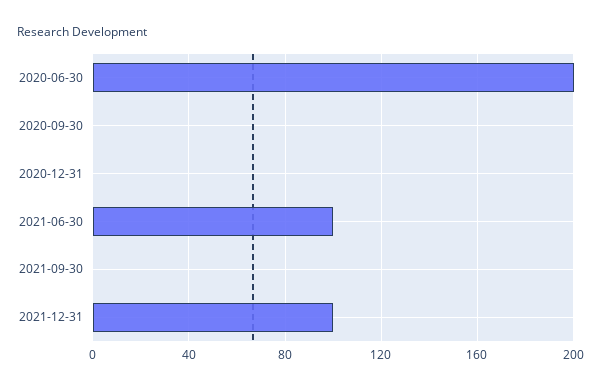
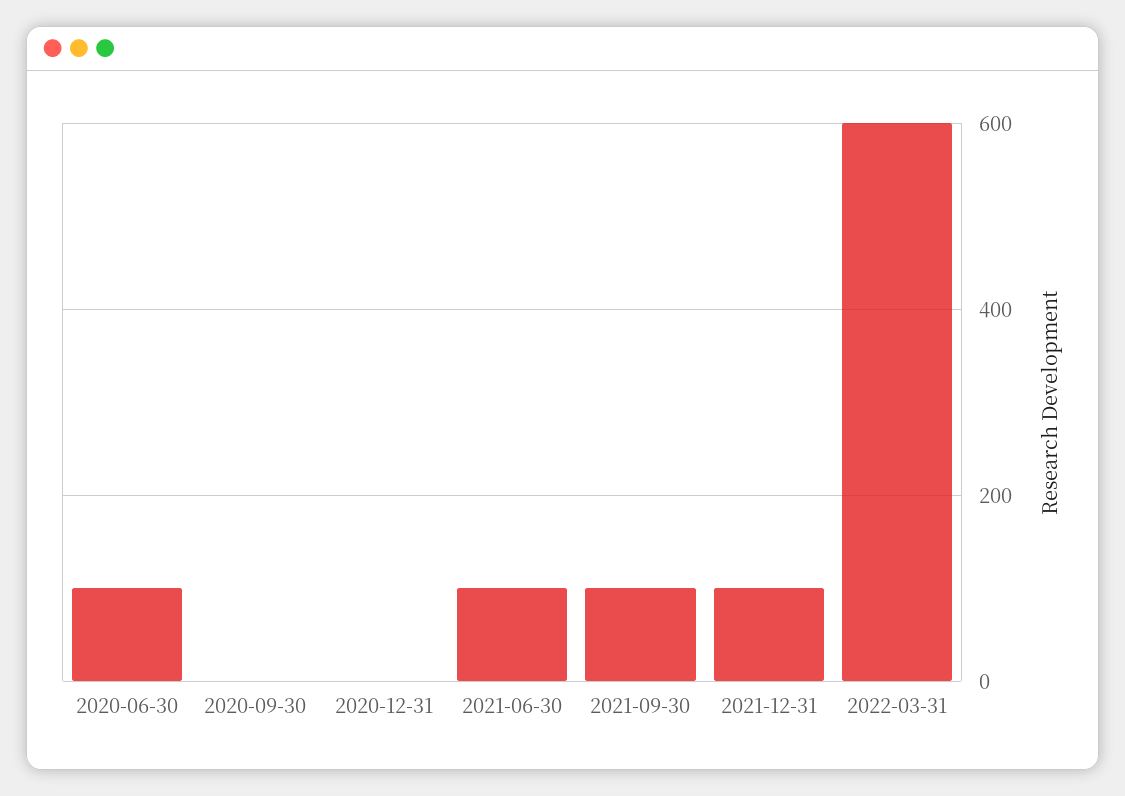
2020-06-30: 200 -> 100
2021-09-30: 0 -> 100
2022-03-31: none -> 600

